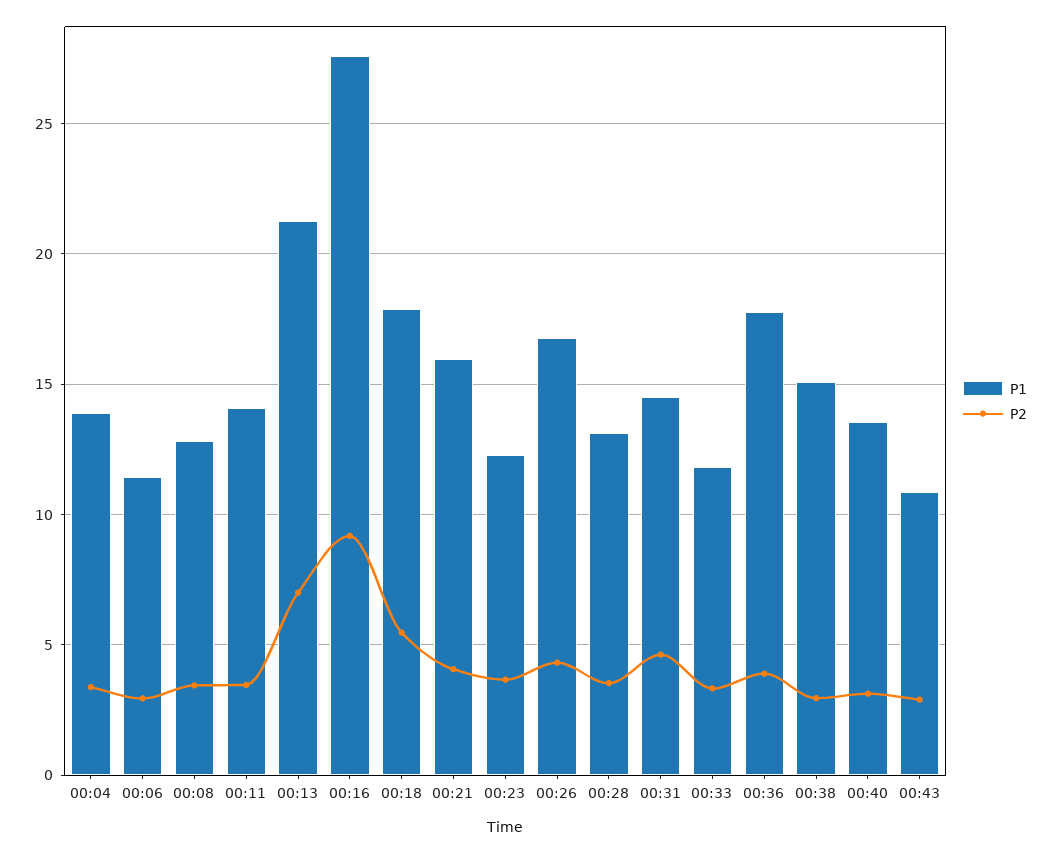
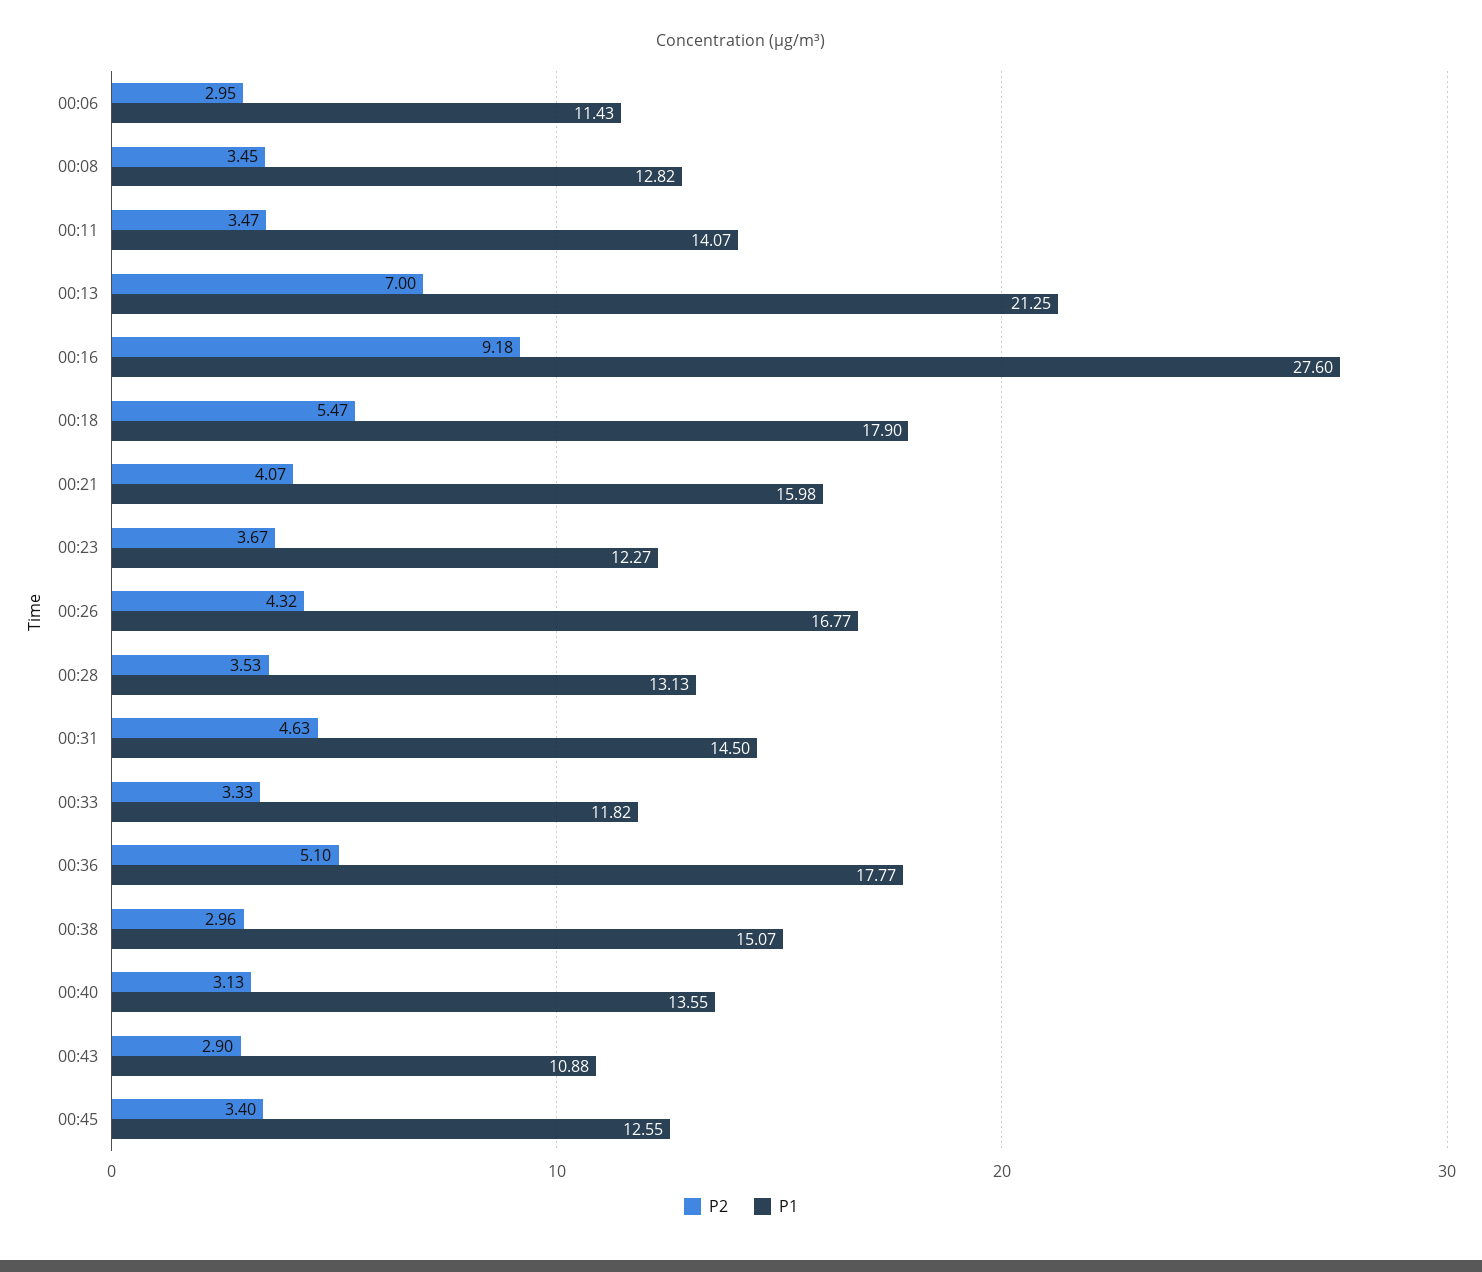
P1, 00:04: 14 -> none
P2, 00:04: 3.5 -> none
P2, 00:36: 4 -> 5.1
P2, 00:45: none -> 3.4
P1, 00:45: none -> 12.55

